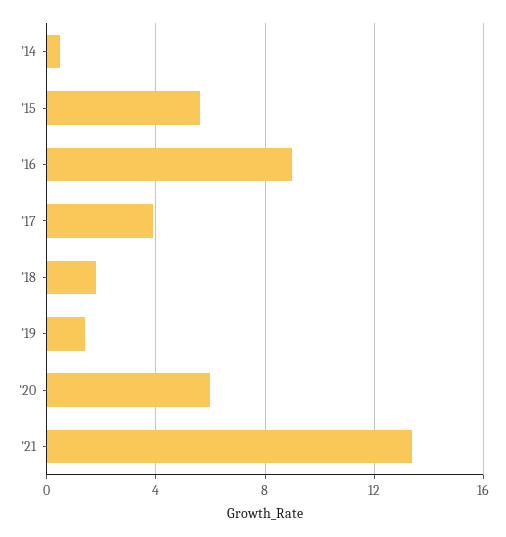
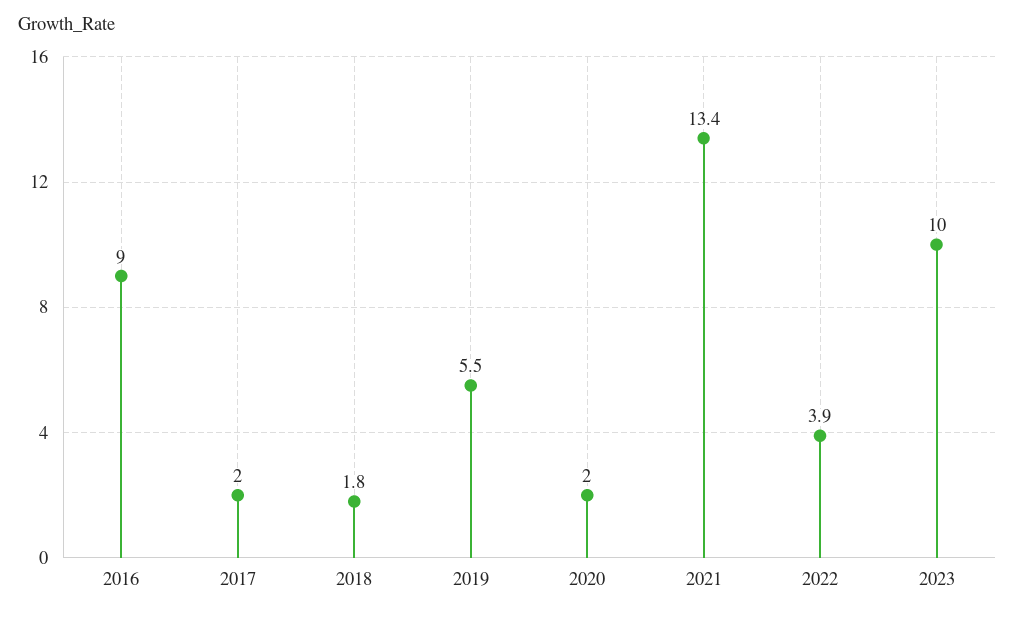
'14: 0.5 -> none
'15: 5.5 -> none
'17: 4 -> 2
'19: 1.5 -> 5.5
'20: 6 -> 2
2022: none -> 3.9
2023: none -> 10

